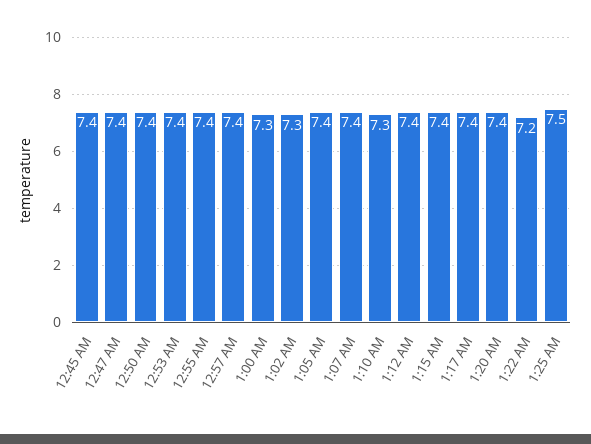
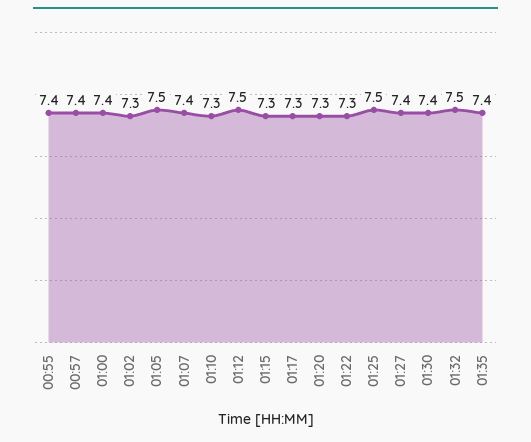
12:45 AM: 7.4 -> none
12:47 AM: 7.4 -> none
12:50 AM: 7.4 -> none
12:53 AM: 7.4 -> none
1:00 AM: 7.3 -> 7.4
1:05 AM: 7.4 -> 7.5
1:12 AM: 7.4 -> 7.5
1:15 AM: 7.4 -> 7.3
1:17 AM: 7.4 -> 7.3
1:20 AM: 7.4 -> 7.3
1:22 AM: 7.2 -> 7.3
01:27: none -> 7.4
01:30: none -> 7.4
01:32: none -> 7.5
01:35: none -> 7.4

